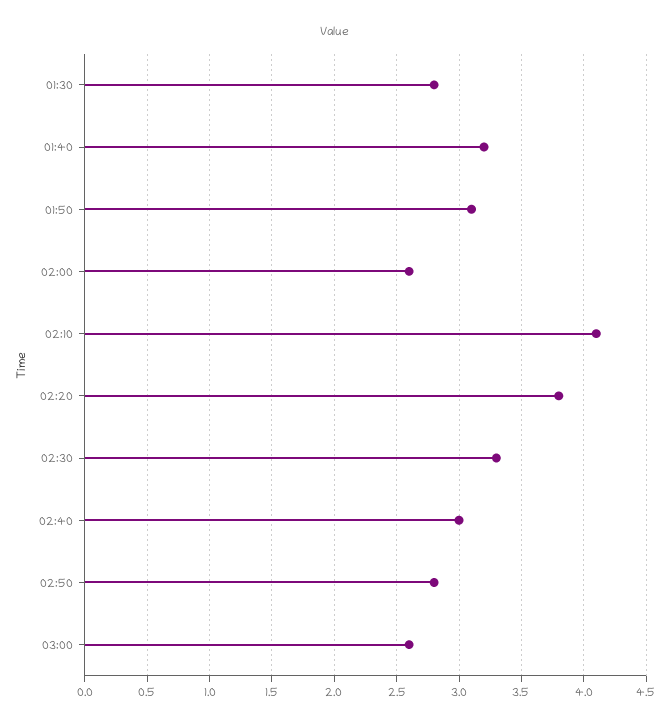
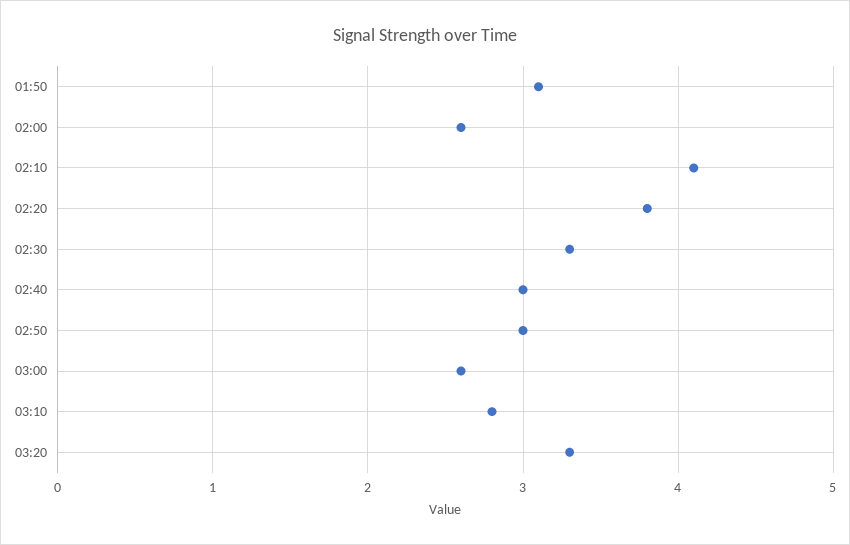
01:30: 2.8 -> none
01:40: 3.2 -> none
02:50: 2.8 -> 3
03:10: none -> 2.8
03:20: none -> 3.3

